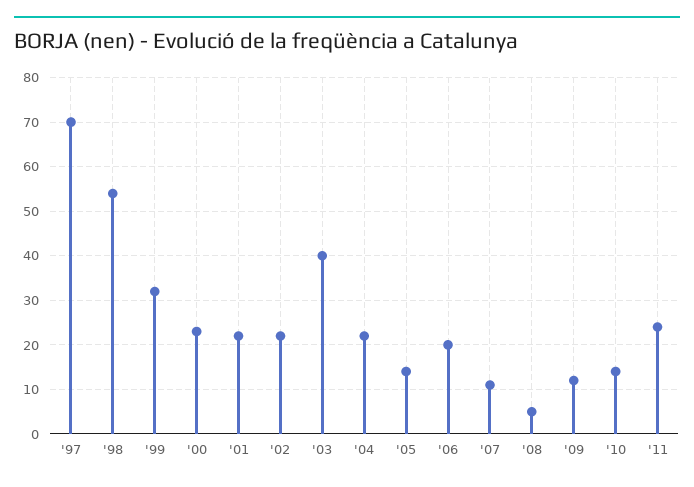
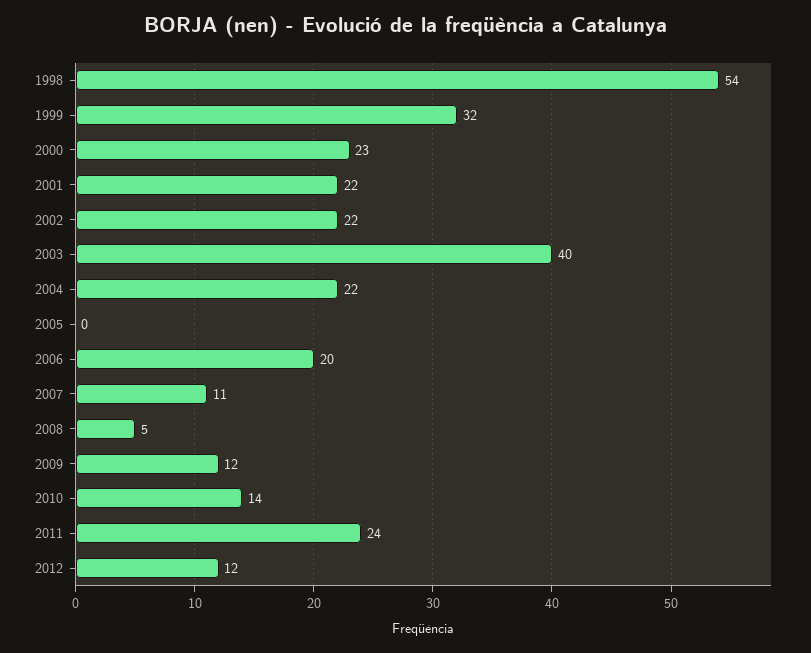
'97: 70 -> none
'05: 15 -> 0
2012: none -> 12

